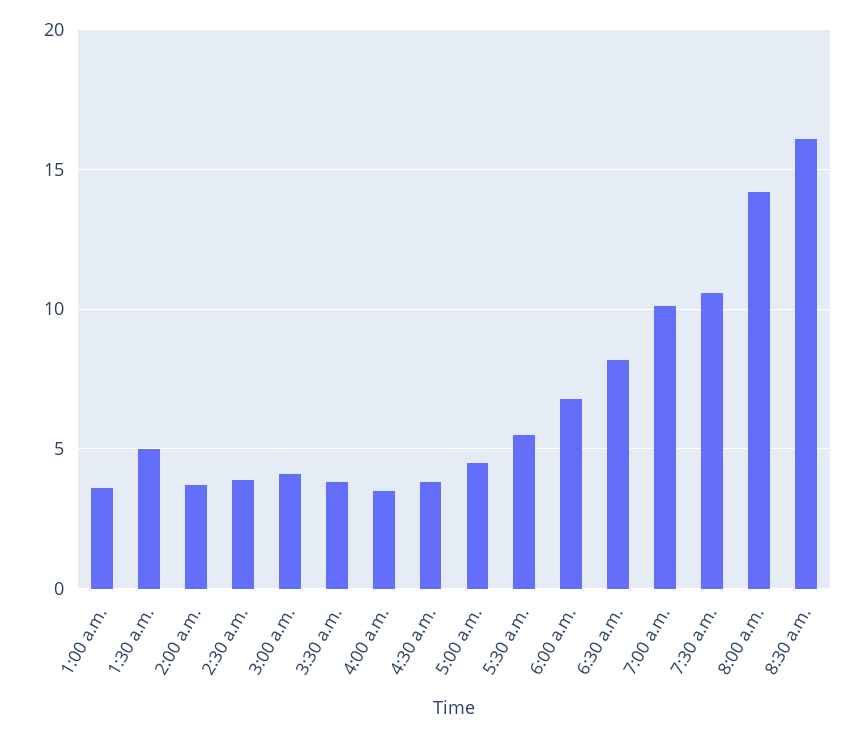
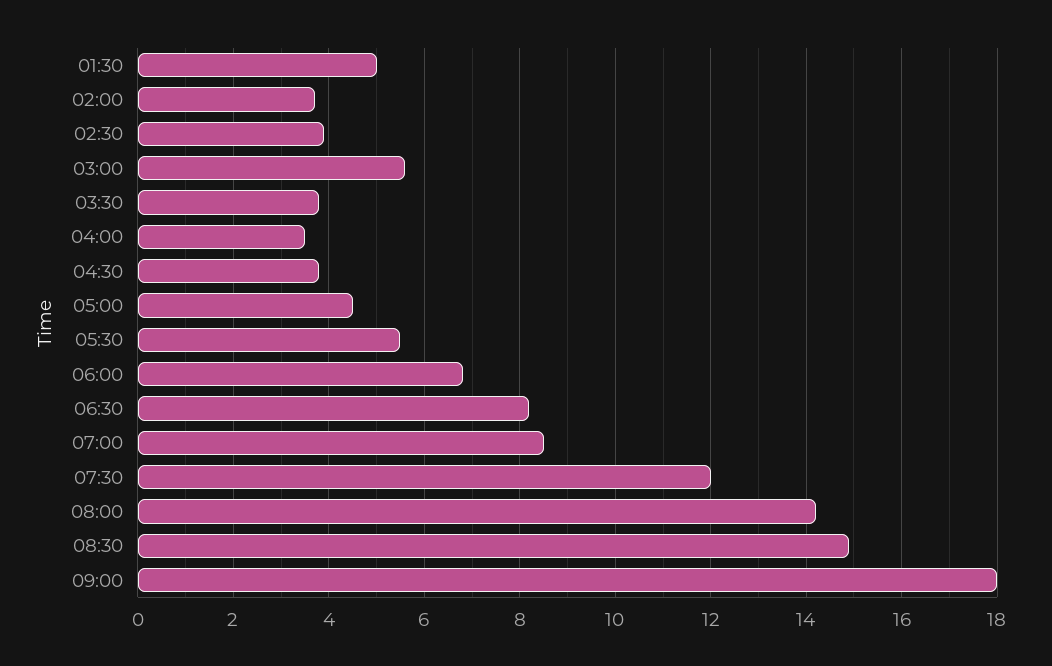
1:00 a.m.: 3.5 -> none
3:00 a.m.: 4 -> 5.5
7:00 a.m.: 10 -> 8.5
7:30 a.m.: 10.5 -> 12
8:30 a.m.: 16 -> 15
09:00: none -> 18

